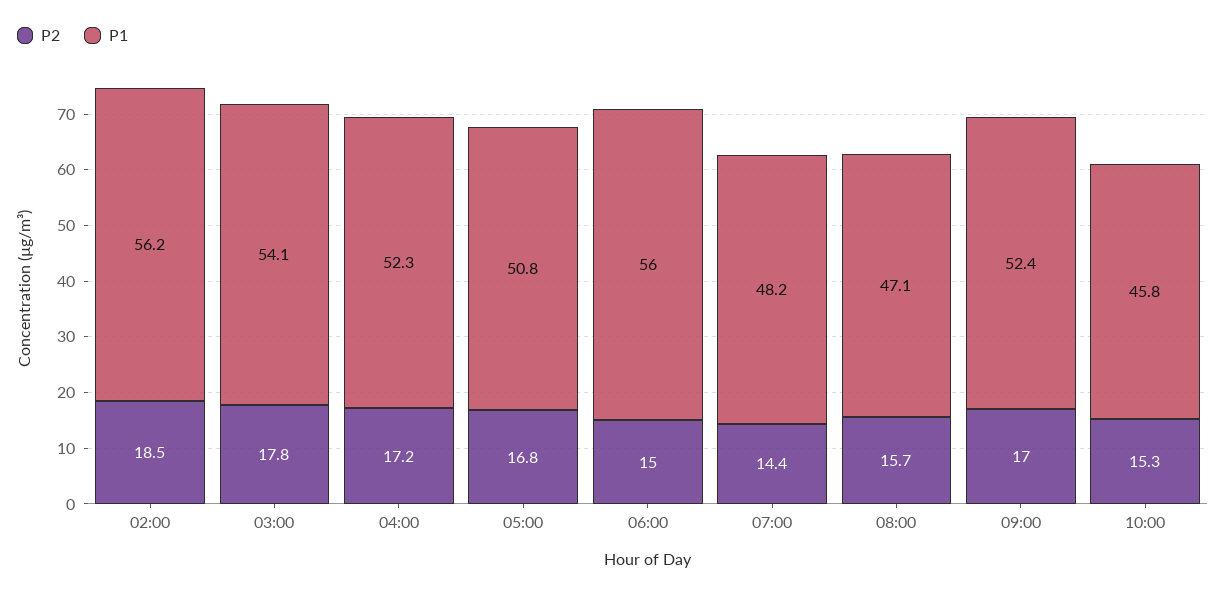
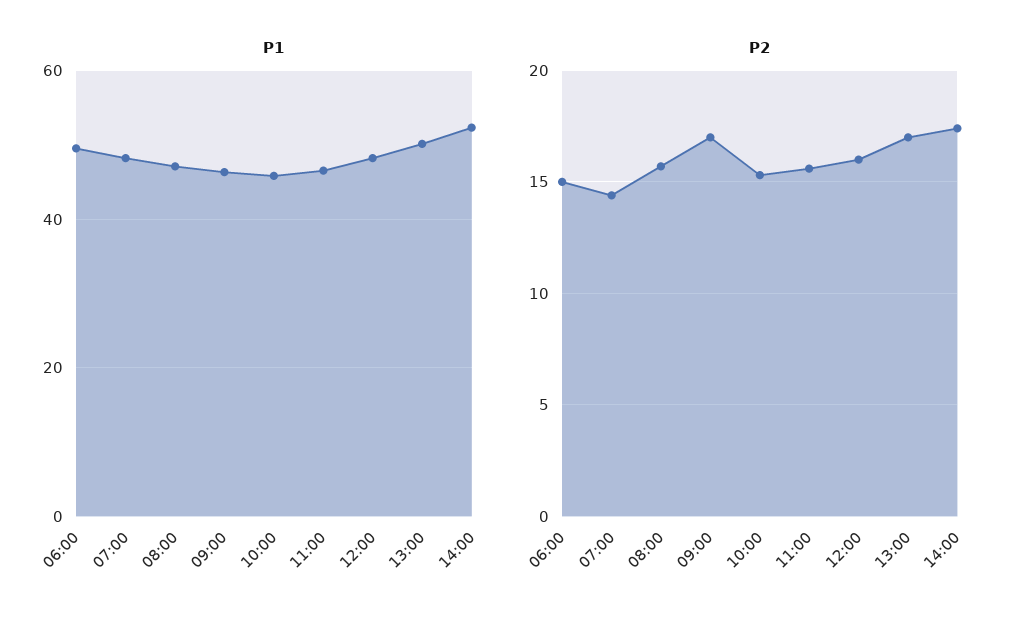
P2, 02:00: 18.5 -> none
P1, 02:00: 56.2 -> none
P2, 03:00: 17.8 -> none
P1, 03:00: 54.1 -> none
P2, 04:00: 17.2 -> none
P1, 04:00: 52.3 -> none
P2, 05:00: 16.8 -> none
P1, 05:00: 50.8 -> none
P1, 06:00: 56 -> 50
P1, 09:00: 52.4 -> 46
P1, 11:00: none -> 46
P1, 12:00: none -> 48
P1, 13:00: none -> 50
P1, 14:00: none -> 52
P2, 11:00: none -> 15.5
P2, 12:00: none -> 16
P2, 13:00: none -> 17
P2, 14:00: none -> 17.5

